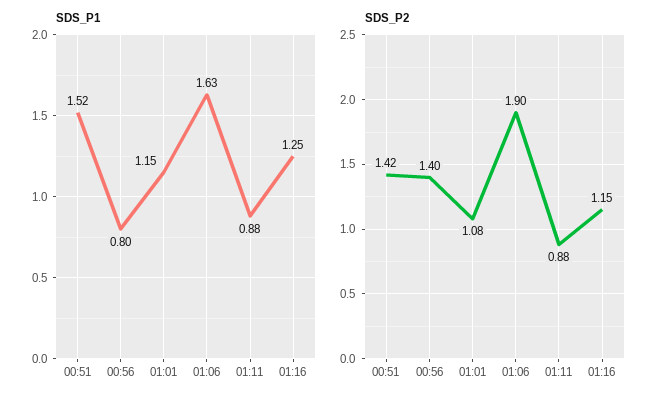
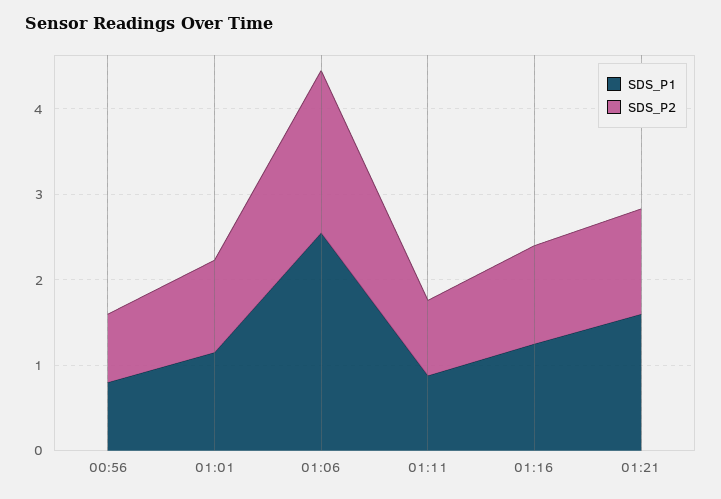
SDS_P1, 00:51: 1.52 -> none
SDS_P1, 01:06: 1.63 -> 2.6
SDS_P2, 00:51: 1.42 -> none
SDS_P2, 00:56: 1.4 -> 0.8
SDS_P1, 01:21: none -> 1.6
SDS_P2, 01:21: none -> 1.2

